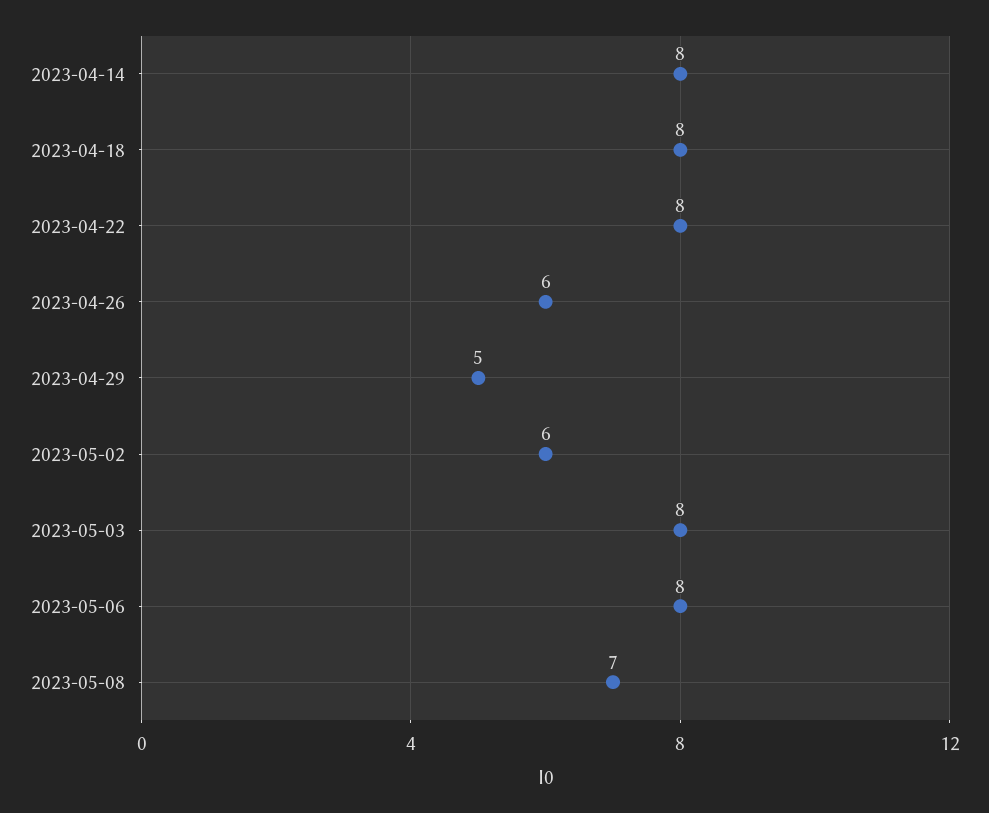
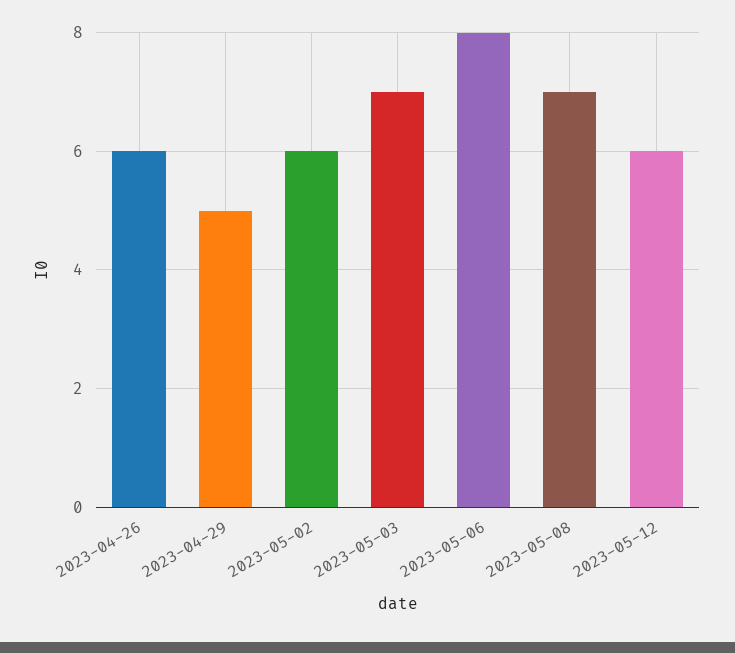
2023-04-14: 8 -> none
2023-04-18: 8 -> none
2023-04-22: 8 -> none
2023-05-03: 8 -> 7
2023-05-12: none -> 6

